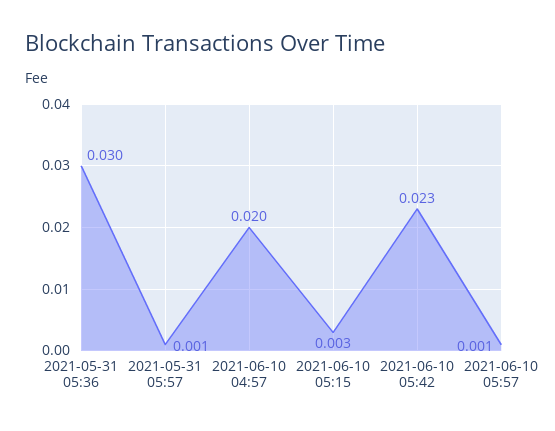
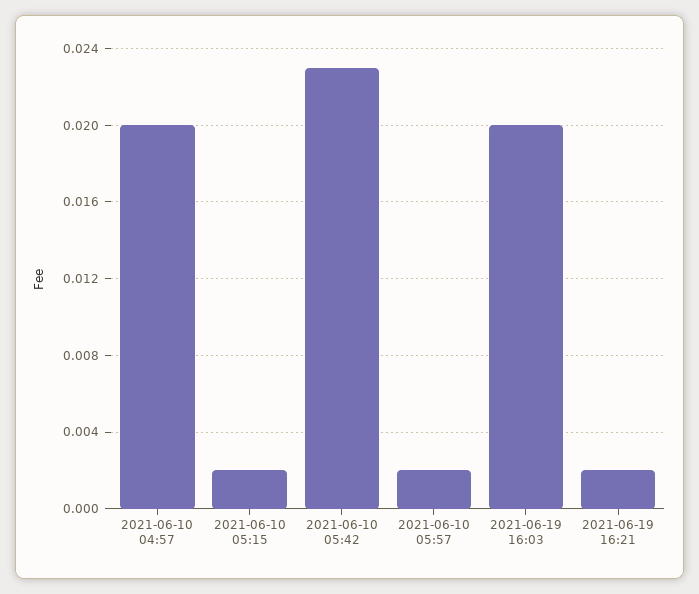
2021-05-31 05:36: 0.03 -> none
2021-05-31 05:57: 0.001 -> none
2021-06-10 05:15: 0.003 -> 0.002
2021-06-10 05:57: 0.001 -> 0.002
2021-06-19 16:03: none -> 0.02
2021-06-19 16:21: none -> 0.002

